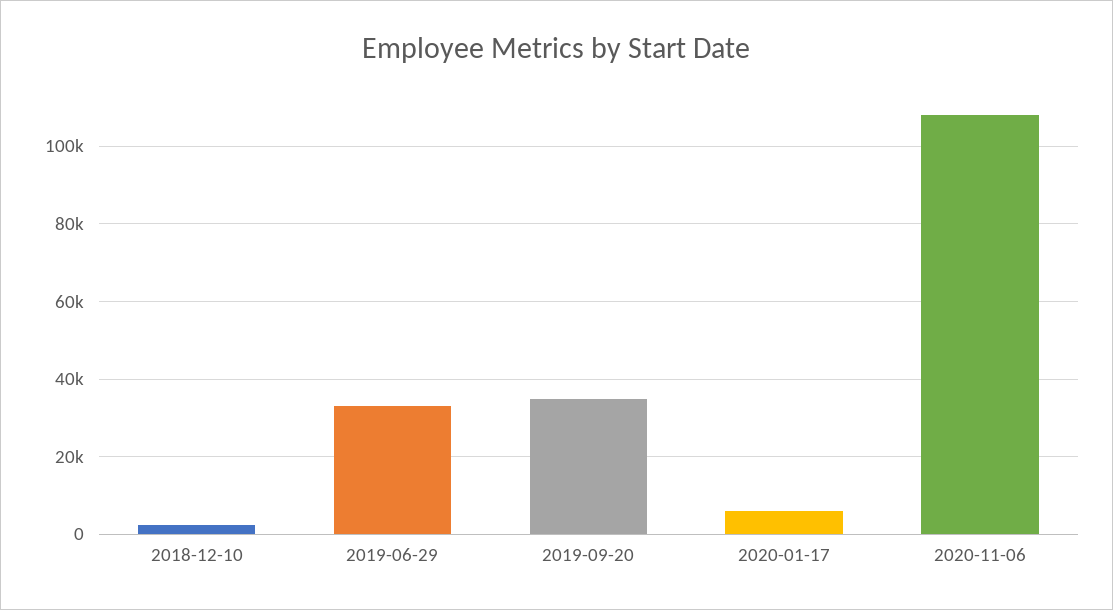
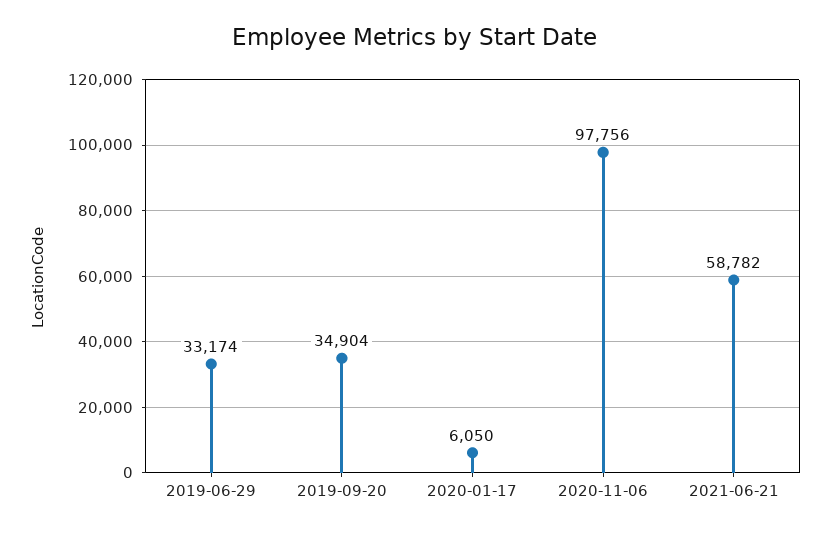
2018-12-10: 2000 -> none
2020-11-06: 108000 -> 97756
2021-06-21: none -> 58782

